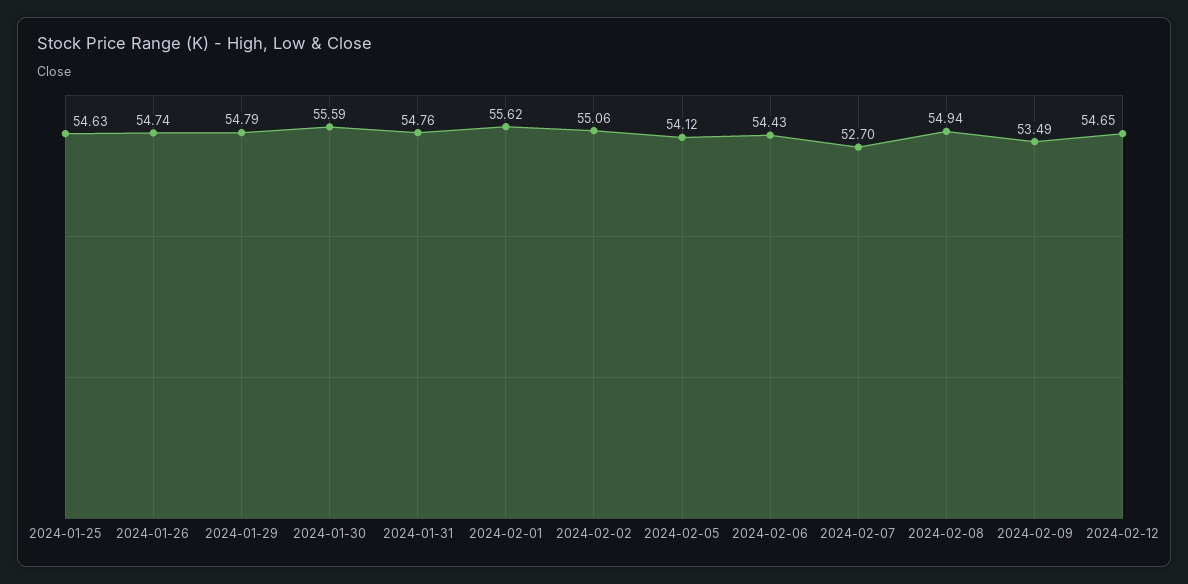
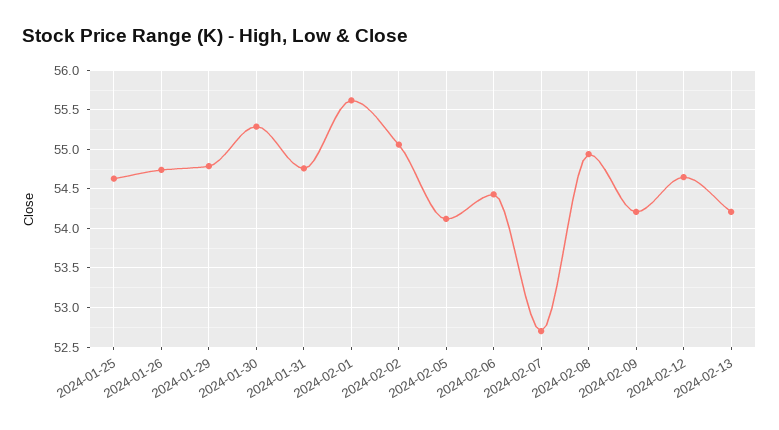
2024-01-30: 55.59 -> 55.3
2024-02-09: 53.49 -> 54.2
2024-02-13: none -> 54.2

